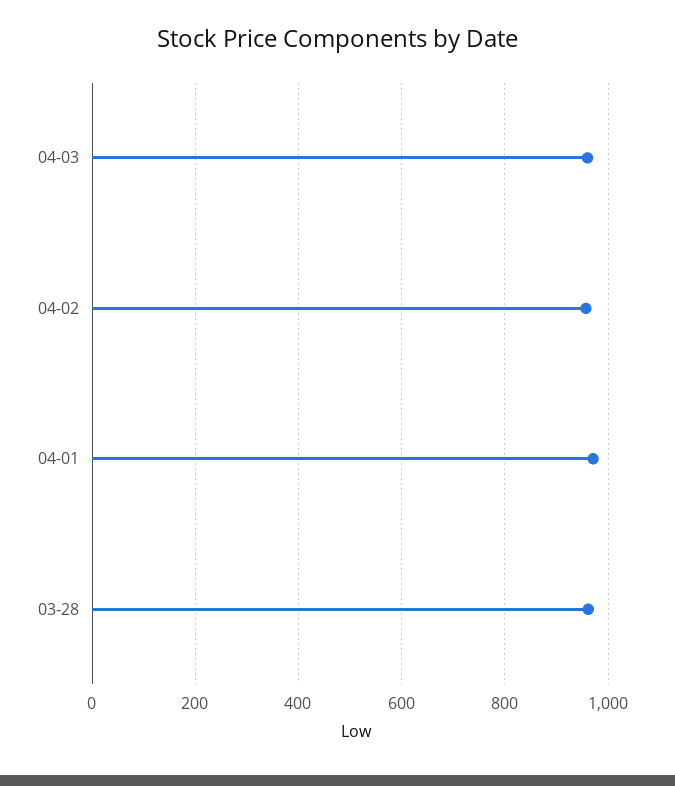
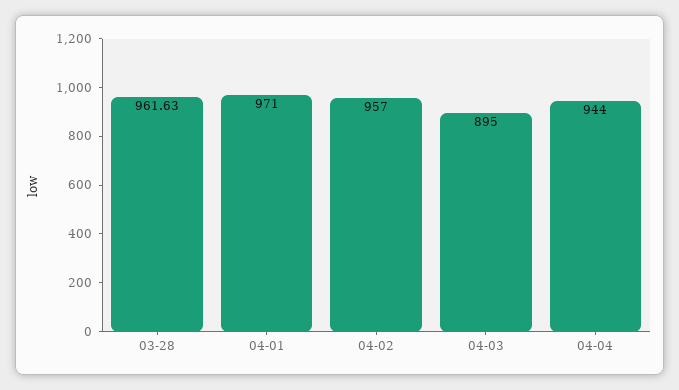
04-03: 960 -> 895
04-04: none -> 944

